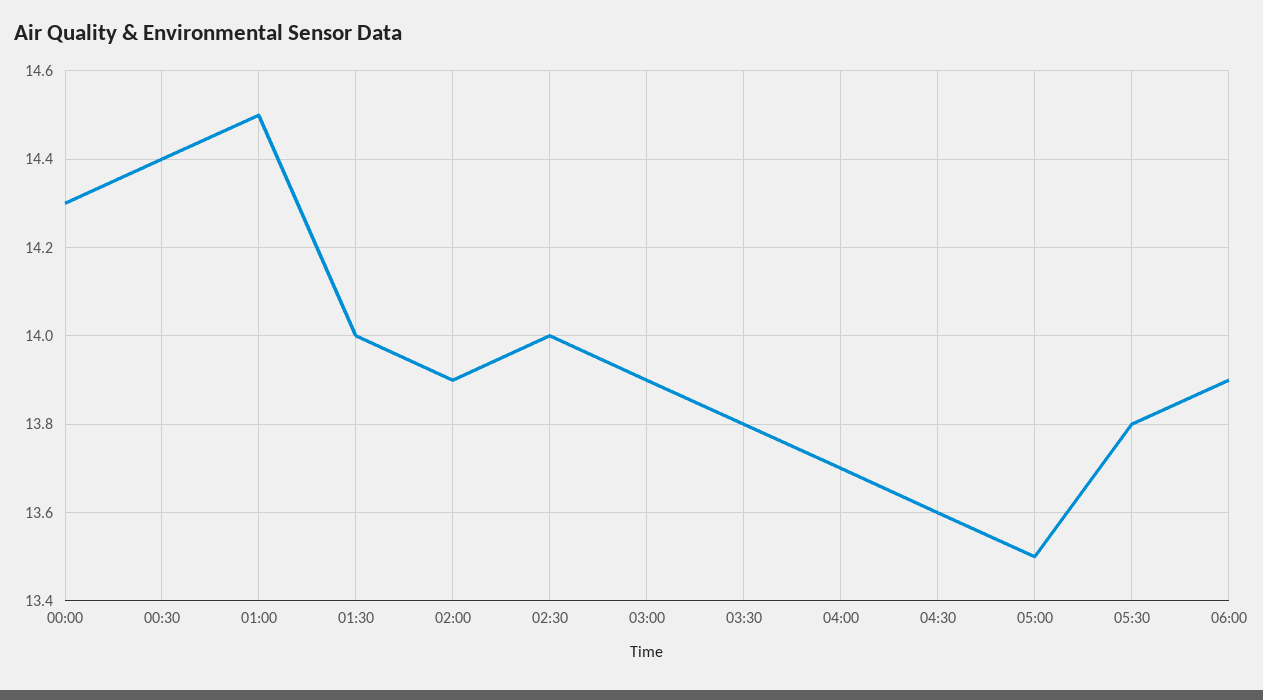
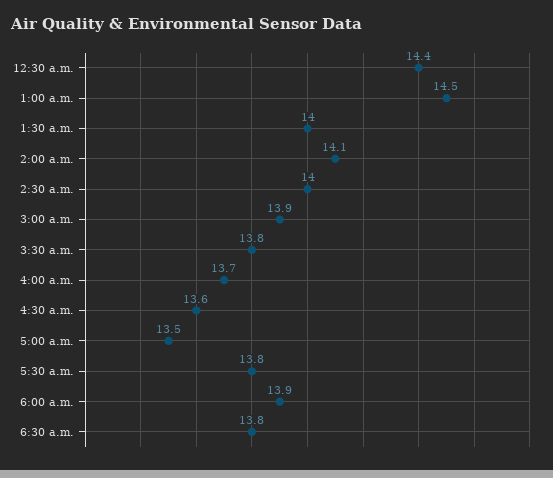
00:00: 14.3 -> none
02:00: 13.9 -> 14.1
6:30 a.m.: none -> 13.8

